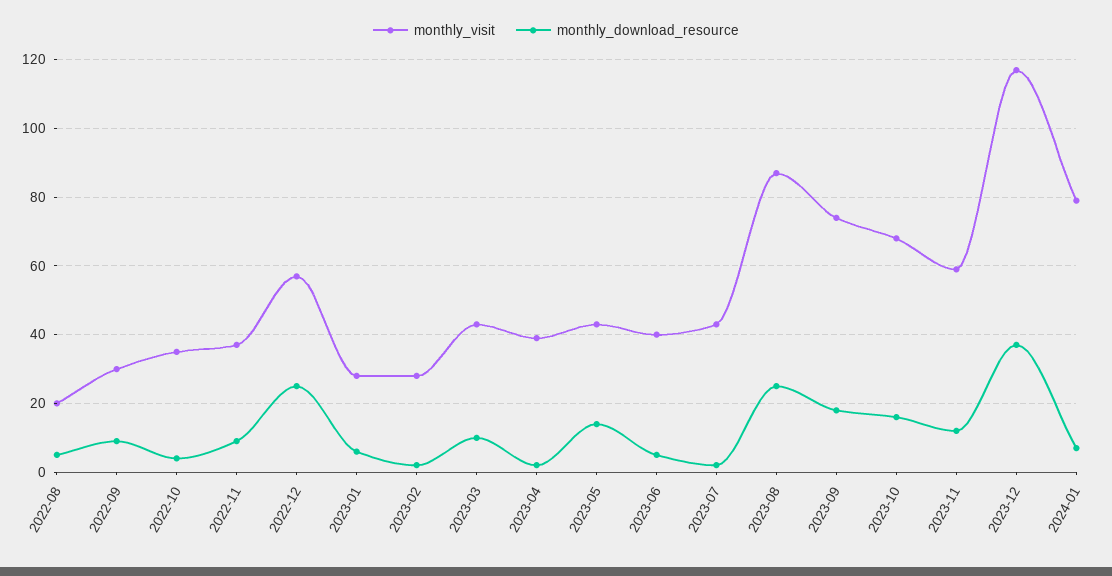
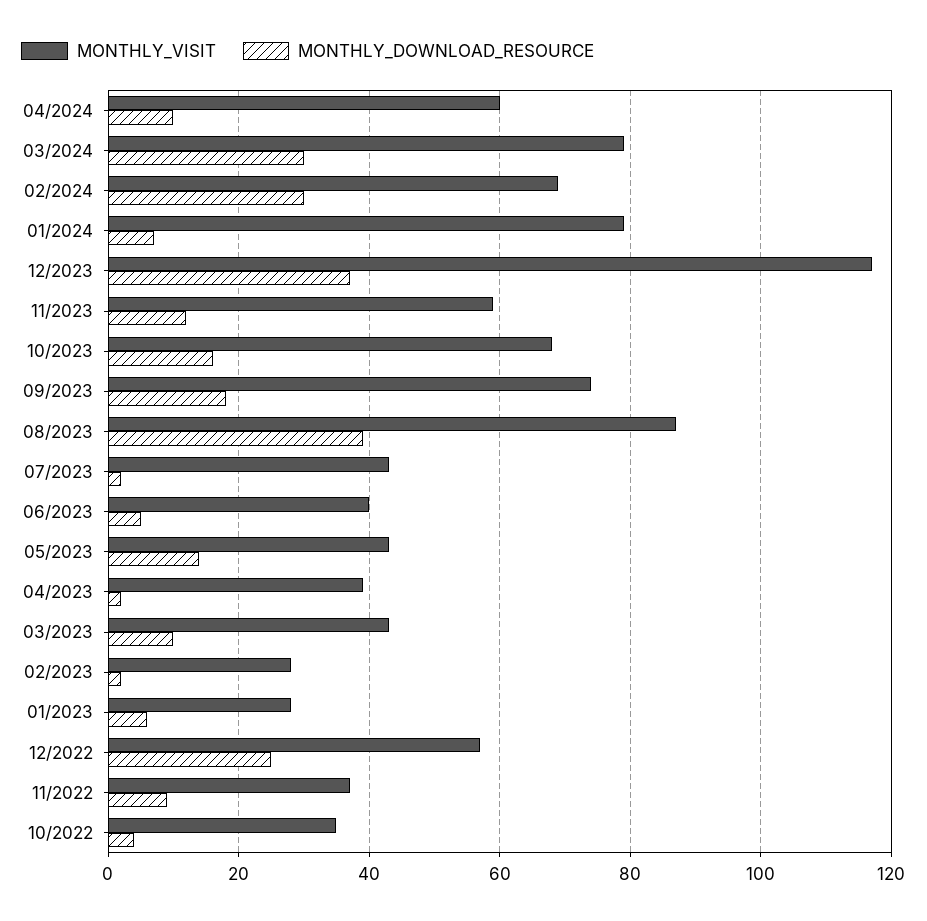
monthly_visit, 2022-08: 20 -> none
monthly_download_resource, 2022-08: 5 -> none
monthly_visit, 2022-09: 30 -> none
monthly_download_resource, 2022-09: 10 -> none
monthly_download_resource, 2023-08: 25 -> 40
monthly_visit, 04/2024: none -> 60
monthly_download_resource, 04/2024: none -> 10
monthly_visit, 03/2024: none -> 80
monthly_download_resource, 03/2024: none -> 30
monthly_visit, 02/2024: none -> 70
monthly_download_resource, 02/2024: none -> 30

